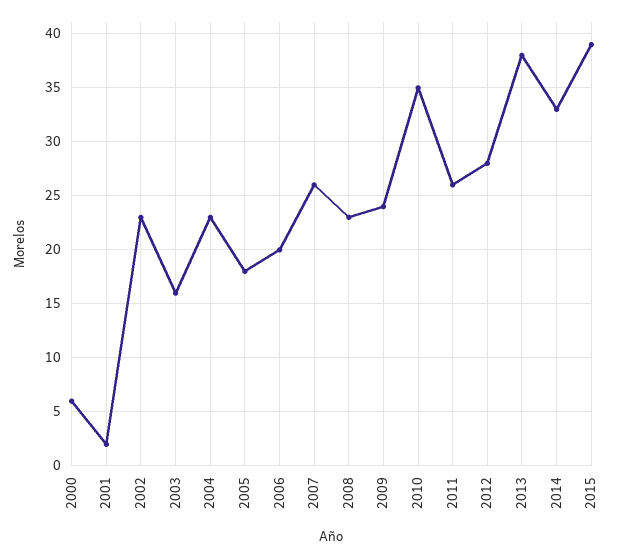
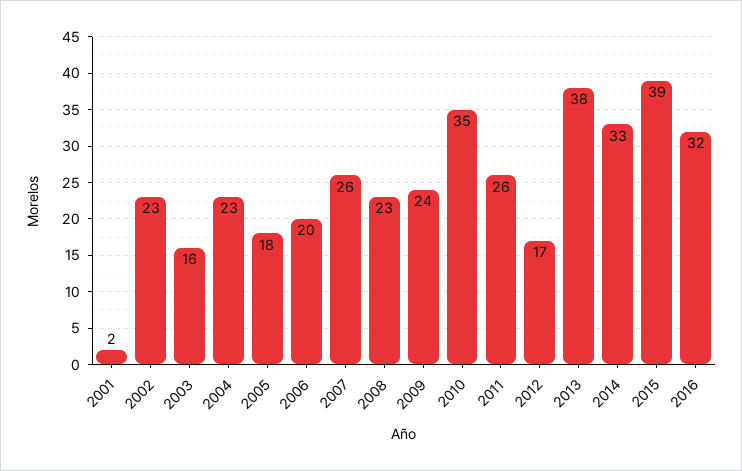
2000: 6 -> none
2012: 28 -> 17
2016: none -> 32

